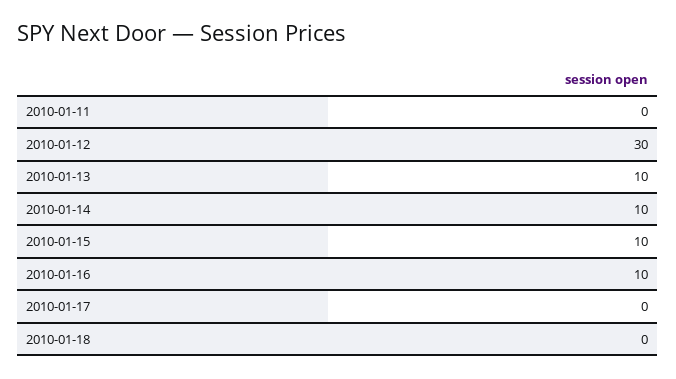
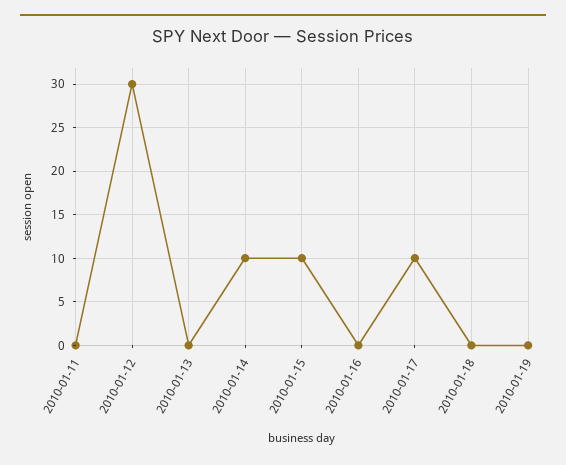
2010-01-13: 10 -> 0
2010-01-16: 10 -> 0
2010-01-17: 0 -> 10
2010-01-19: none -> 0

